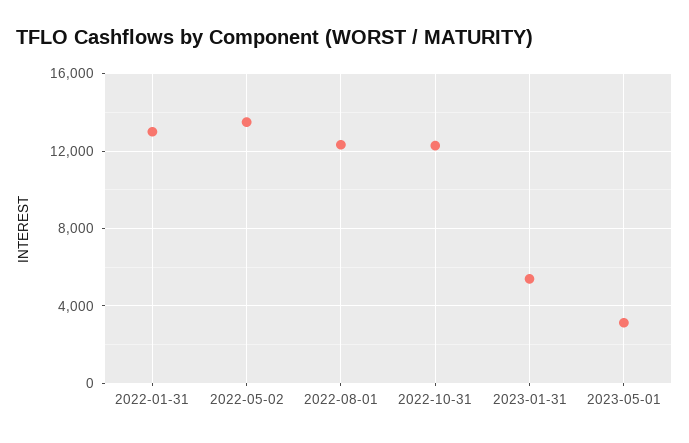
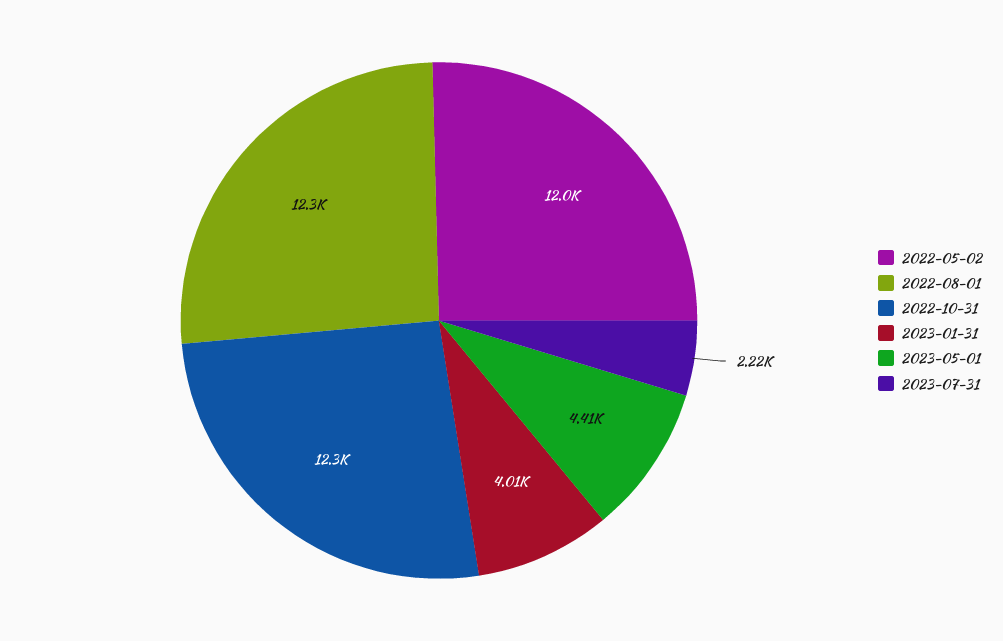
2022-01-31: 13000 -> none
2022-05-02: 13500 -> 12000
2023-01-31: 5500 -> 4010
2023-05-01: 3000 -> 4410
2023-07-31: none -> 2220

